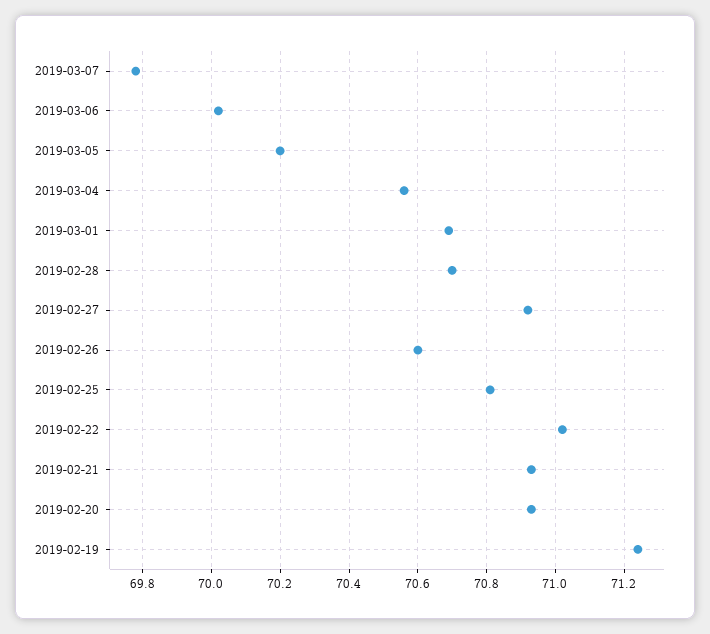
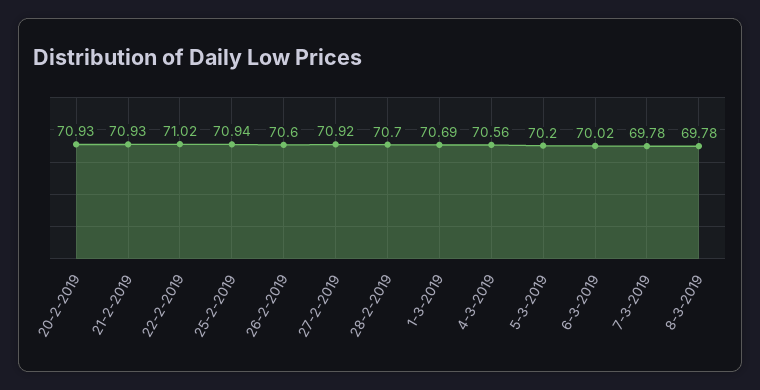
2019-02-25: 70.8 -> 70.94
2019-02-19: 71.25 -> none
8-3-2019: none -> 69.78

